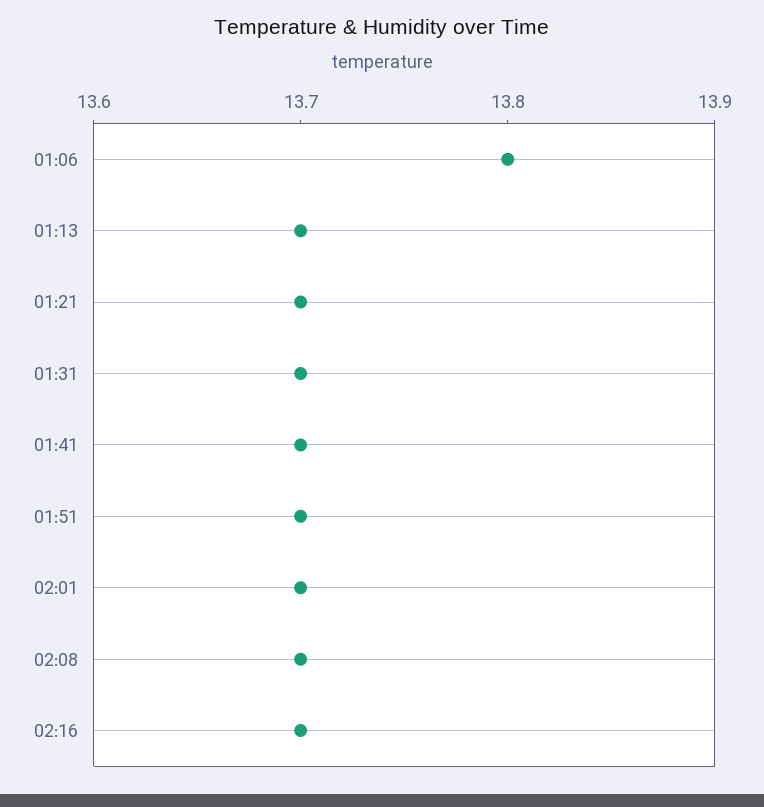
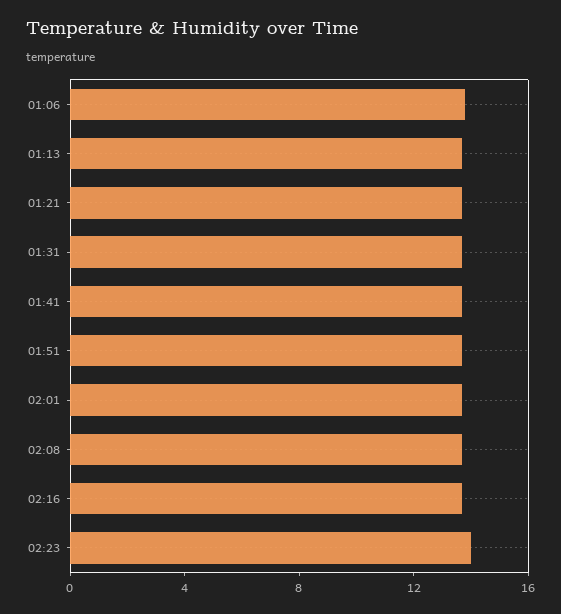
02:23: none -> 14

